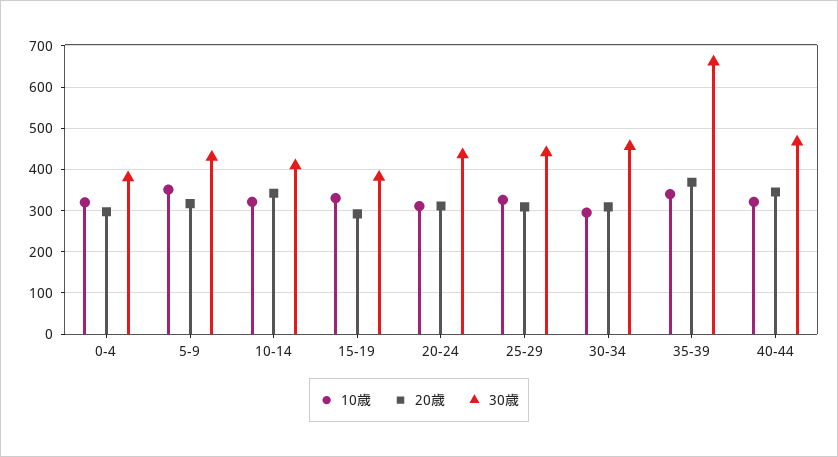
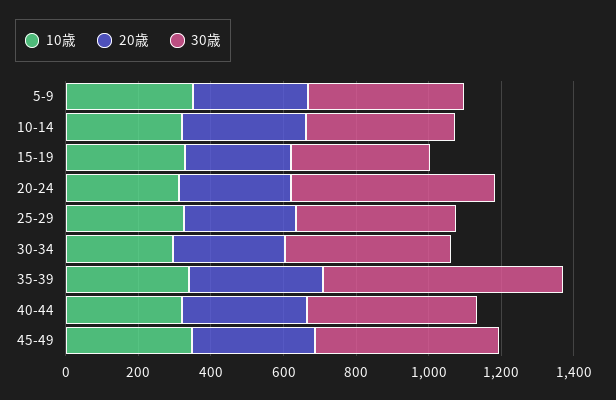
10歳, 0-4: 320 -> none
20歳, 0-4: 300 -> none
30歳, 0-4: 380 -> none
30歳, 20-24: 440 -> 550
10歳, 45-49: none -> 350
20歳, 45-49: none -> 350
30歳, 45-49: none -> 500

